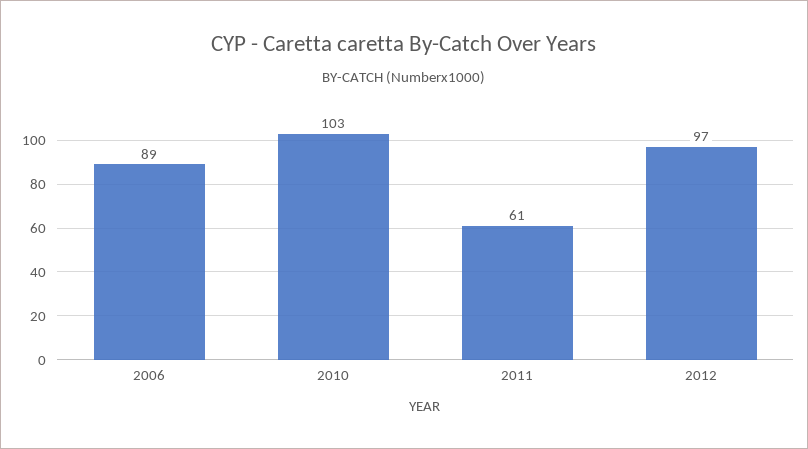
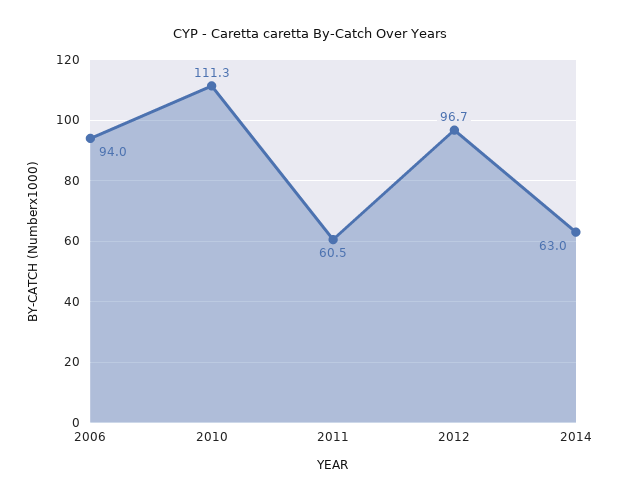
2006: 89 -> 94
2010: 103 -> 111.3
2014: none -> 63

